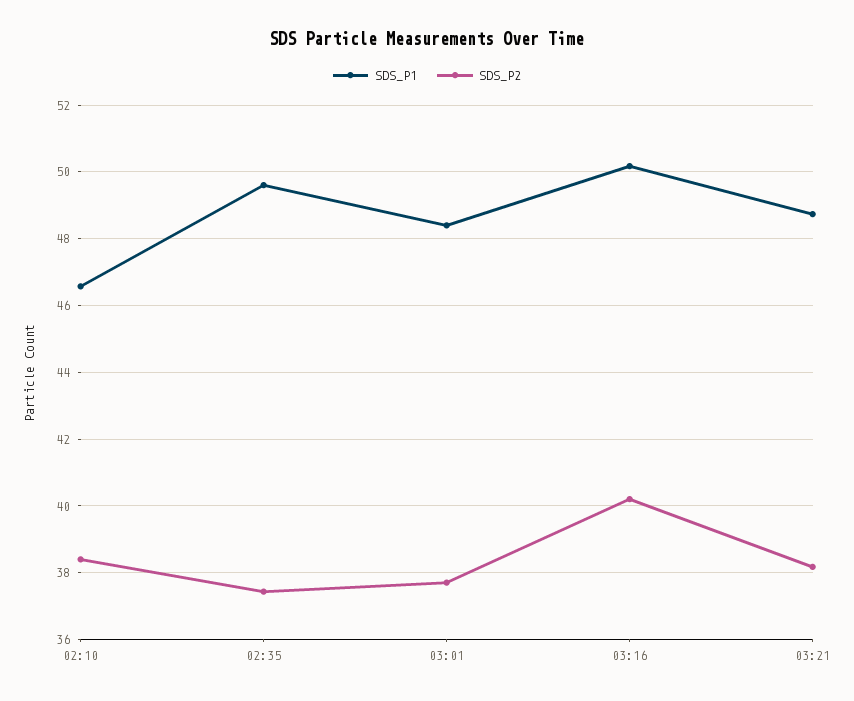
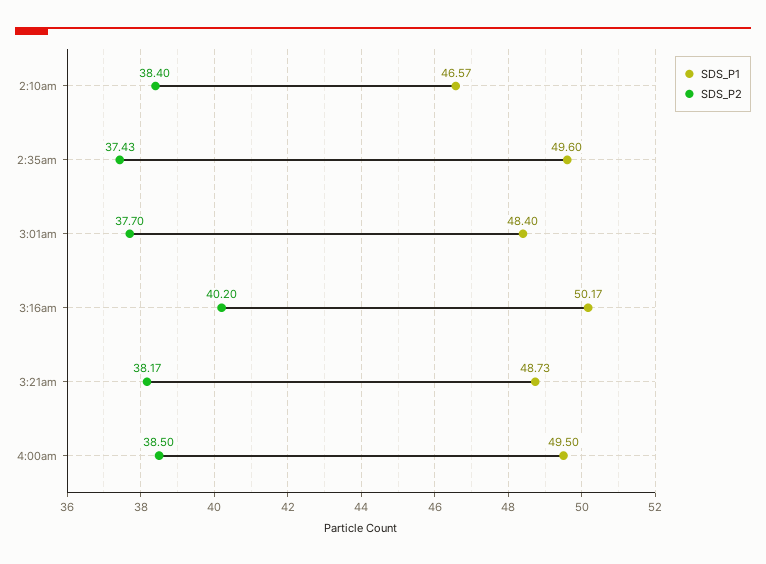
SDS_P1, 4:00am: none -> 49.5
SDS_P2, 4:00am: none -> 38.5

